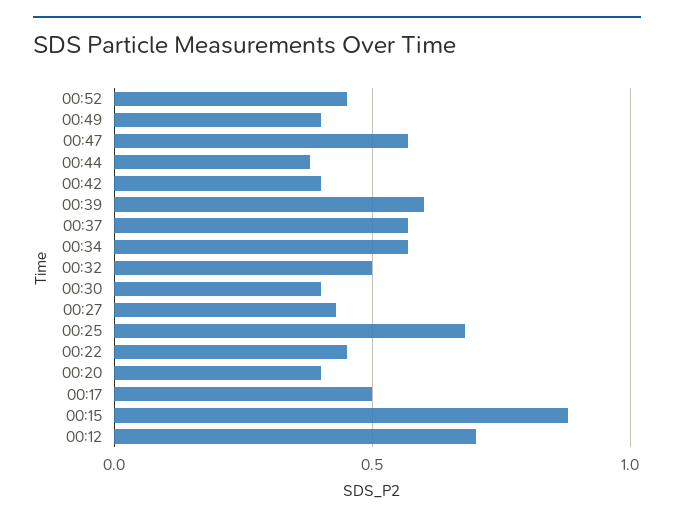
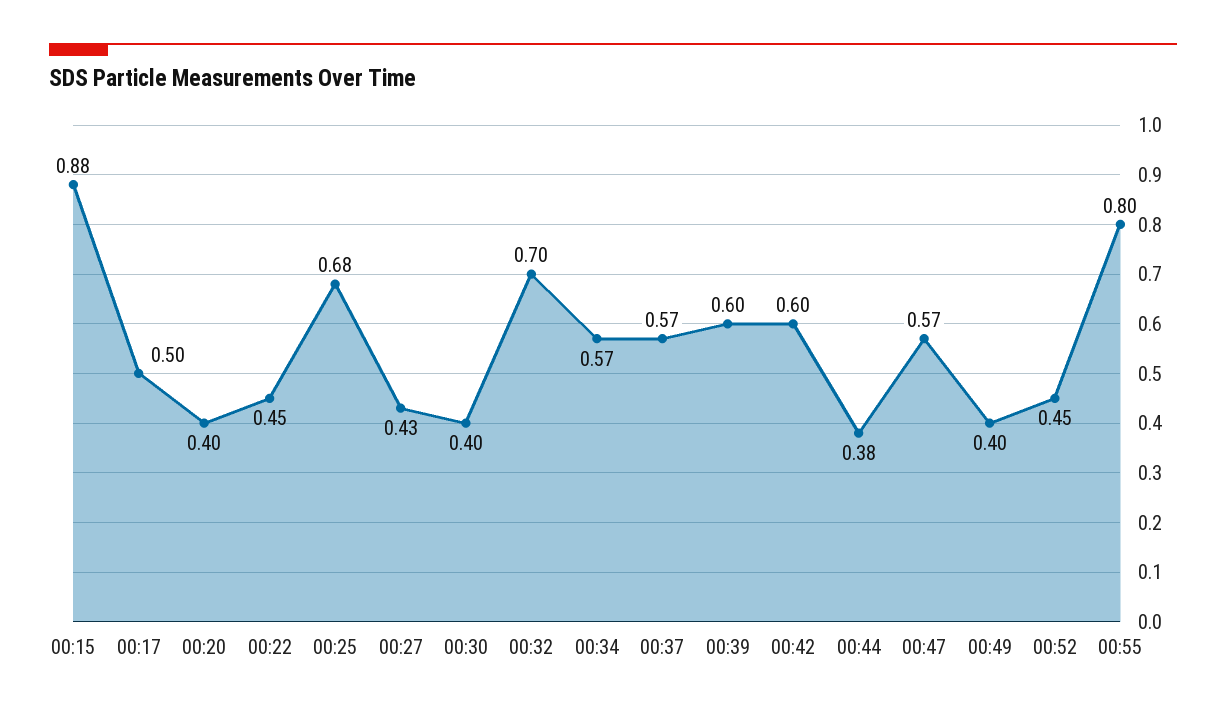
00:42: 0.4 -> 0.6
00:32: 0.5 -> 0.7
00:12: 0.7 -> none
00:55: none -> 0.8

